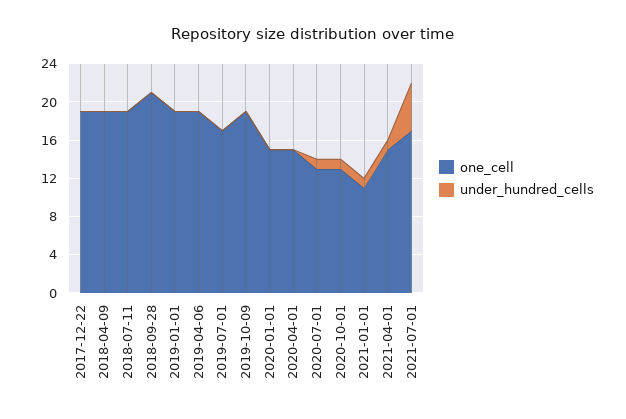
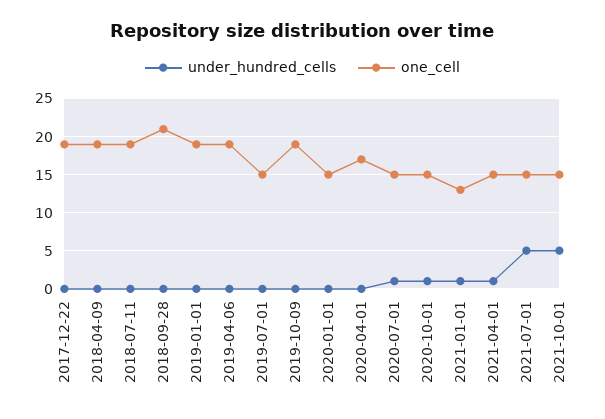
one_cell, 2019-07-01: 17 -> 15
one_cell, 2020-04-01: 15 -> 17
one_cell, 2020-07-01: 13 -> 15
one_cell, 2020-10-01: 13 -> 15
one_cell, 2021-01-01: 11 -> 13
one_cell, 2021-07-01: 17 -> 15
under_hundred_cells, 2021-10-01: none -> 5
one_cell, 2021-10-01: none -> 15

